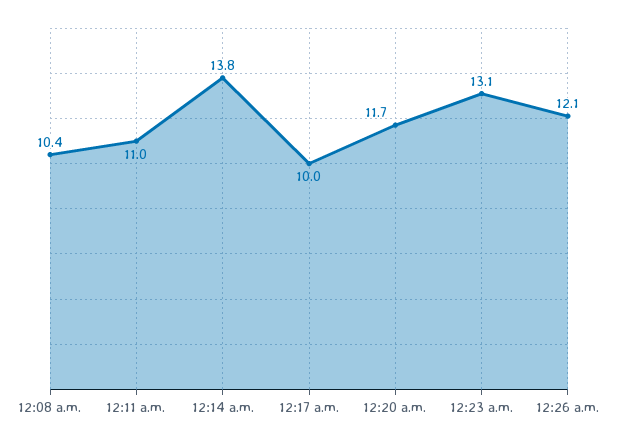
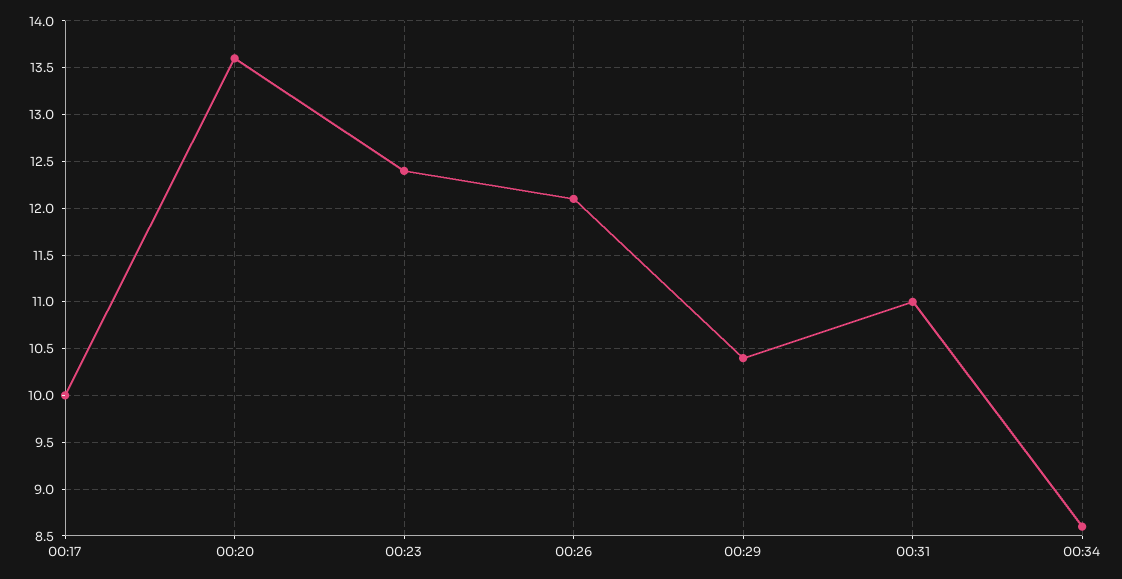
12:08 a.m.: 10.4 -> none
12:11 a.m.: 11 -> none
12:14 a.m.: 13.8 -> none
12:20 a.m.: 11.7 -> 13.6
12:23 a.m.: 13.1 -> 12.4
00:29: none -> 10.4
00:31: none -> 11
00:34: none -> 8.6

